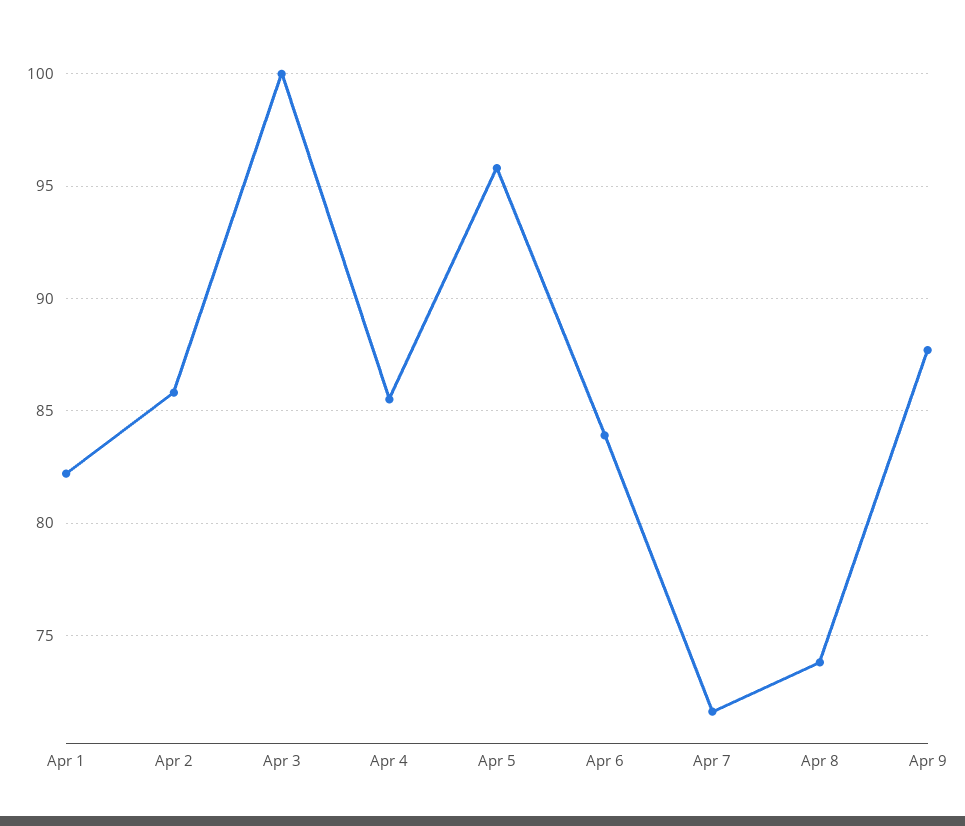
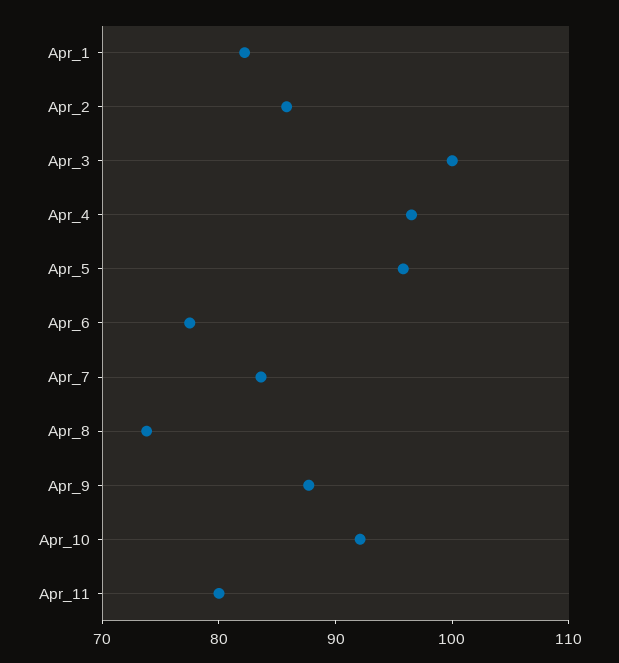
Apr 4: 85.5 -> 96
Apr 6: 84 -> 78
Apr 7: 71.5 -> 84
Apr_10: none -> 92
Apr_11: none -> 80

